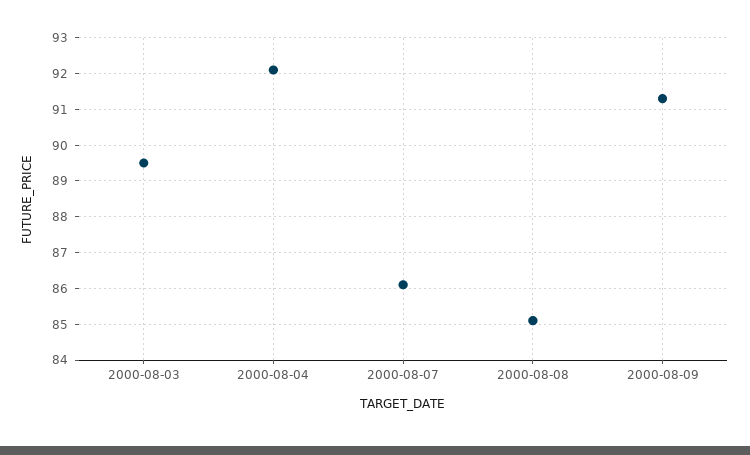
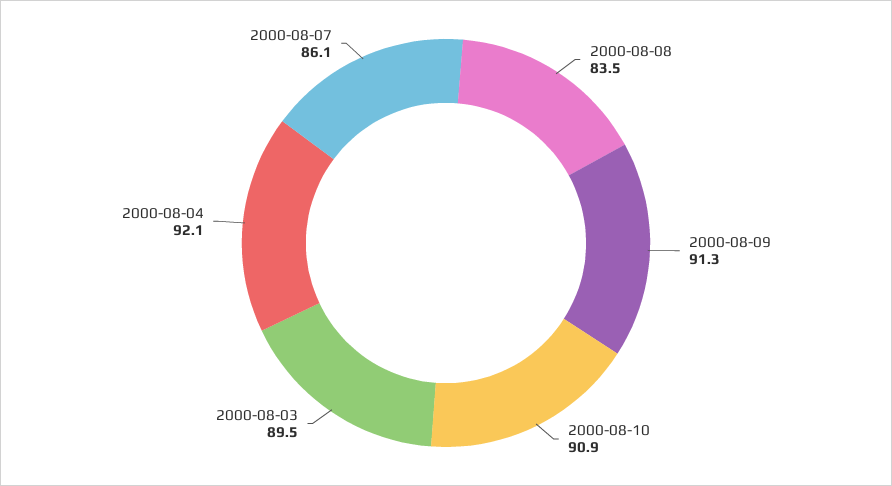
2000-08-08: 85 -> 83.5
2000-08-10: none -> 90.9

